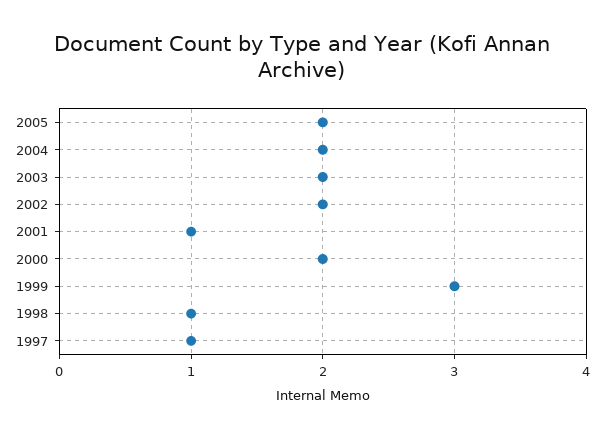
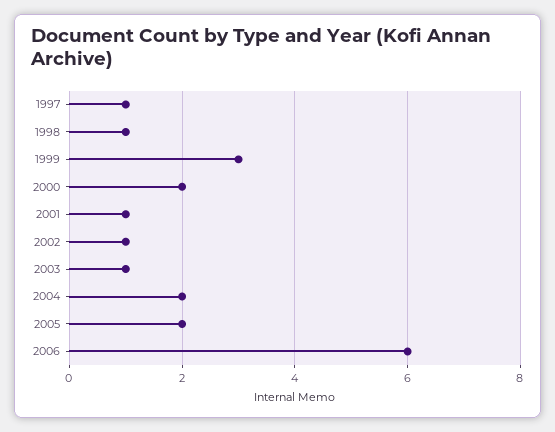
2003: 2 -> 1
2002: 2 -> 1
2006: none -> 6

